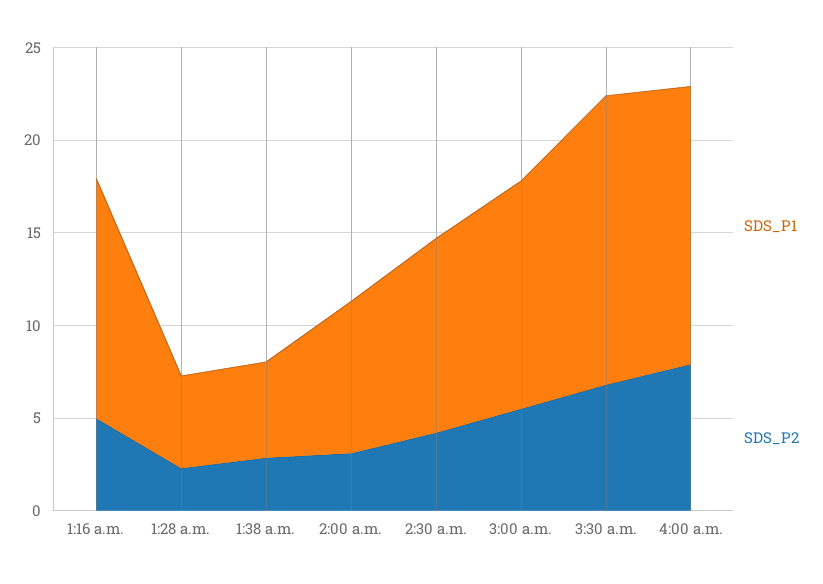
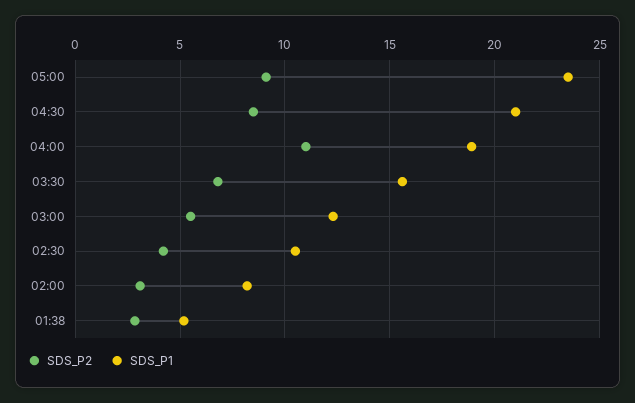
SDS_P1, 1:16 a.m.: 13 -> none
SDS_P2, 1:16 a.m.: 5 -> none
SDS_P1, 1:28 a.m.: 5 -> none
SDS_P2, 1:28 a.m.: 2 -> none
SDS_P1, 4:00 a.m.: 15 -> 19
SDS_P2, 4:00 a.m.: 8 -> 11
SDS_P2, 05:00: none -> 9
SDS_P1, 05:00: none -> 23.5
SDS_P2, 04:30: none -> 8.5
SDS_P1, 04:30: none -> 21

